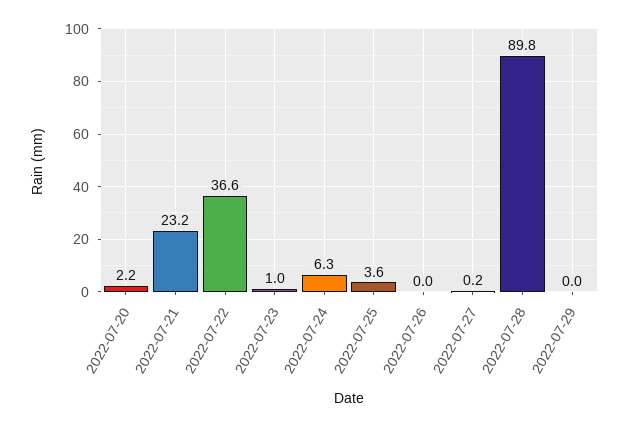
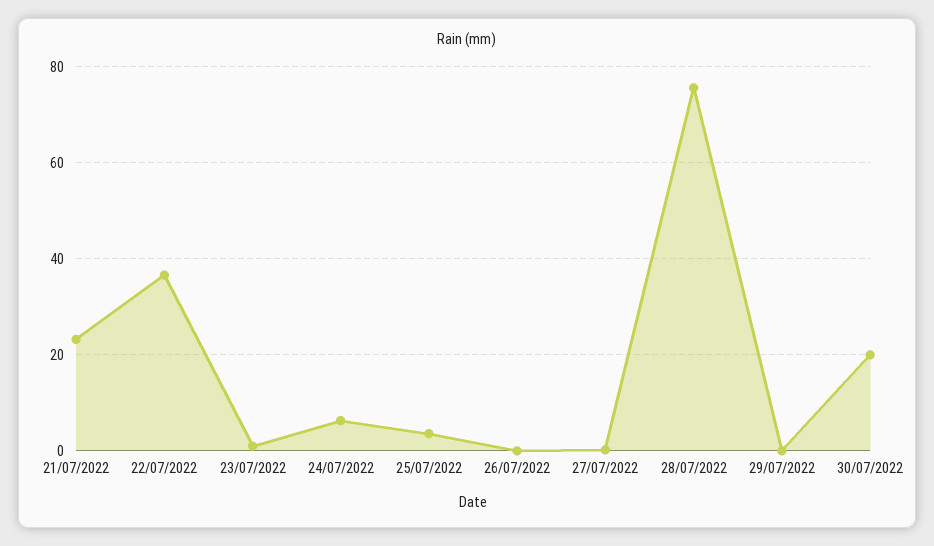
2022-07-20: 2.2 -> none
2022-07-28: 89.8 -> 76
30/07/2022: none -> 20

